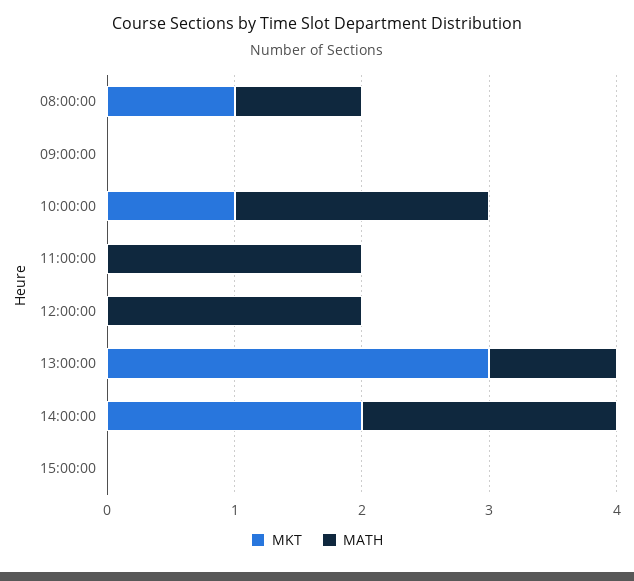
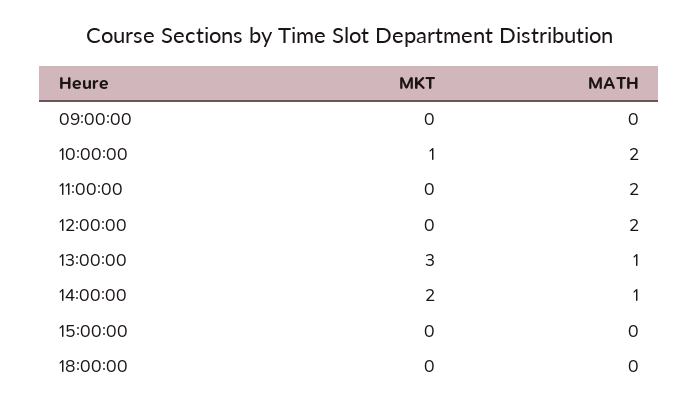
MKT, 08:00:00: 1 -> none
MATH, 08:00:00: 1 -> none
MATH, 14:00:00: 2 -> 1
MKT, 18:00:00: none -> 0
MATH, 18:00:00: none -> 0

